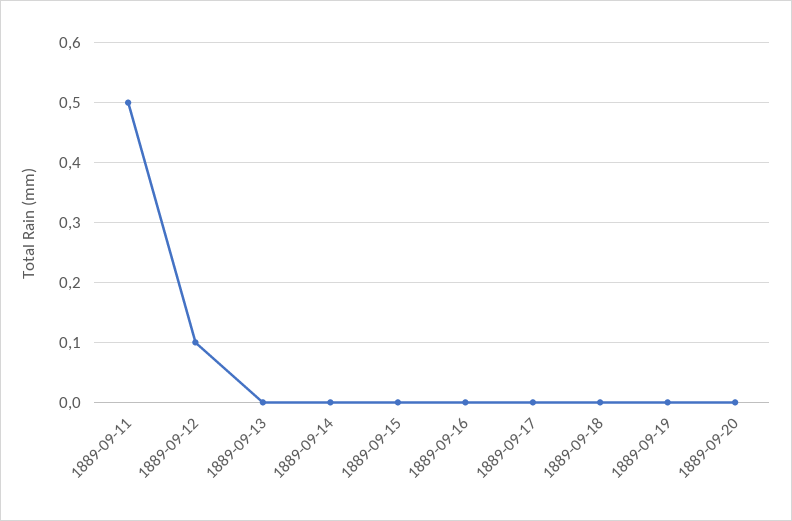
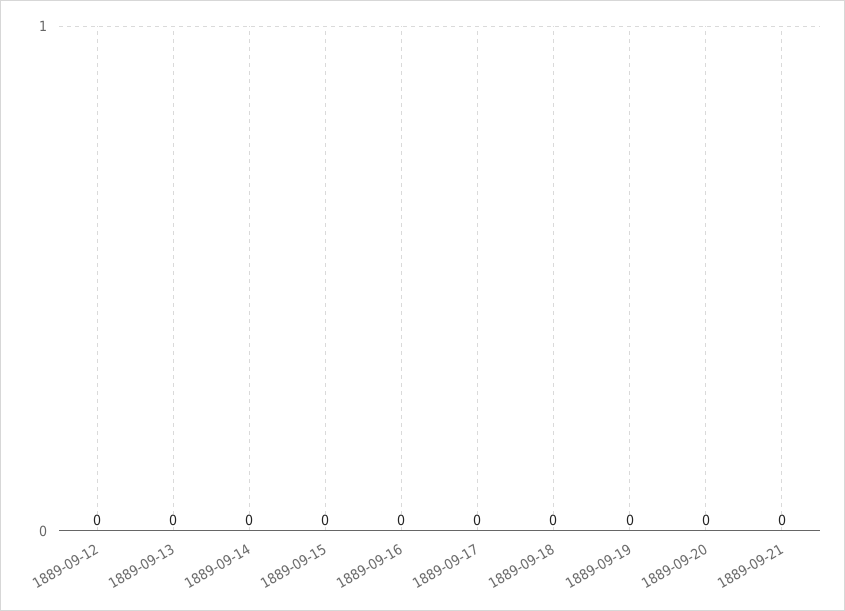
1889-09-11: 0.5 -> none
1889-09-12: 0.1 -> 0
1889-09-21: none -> 0

